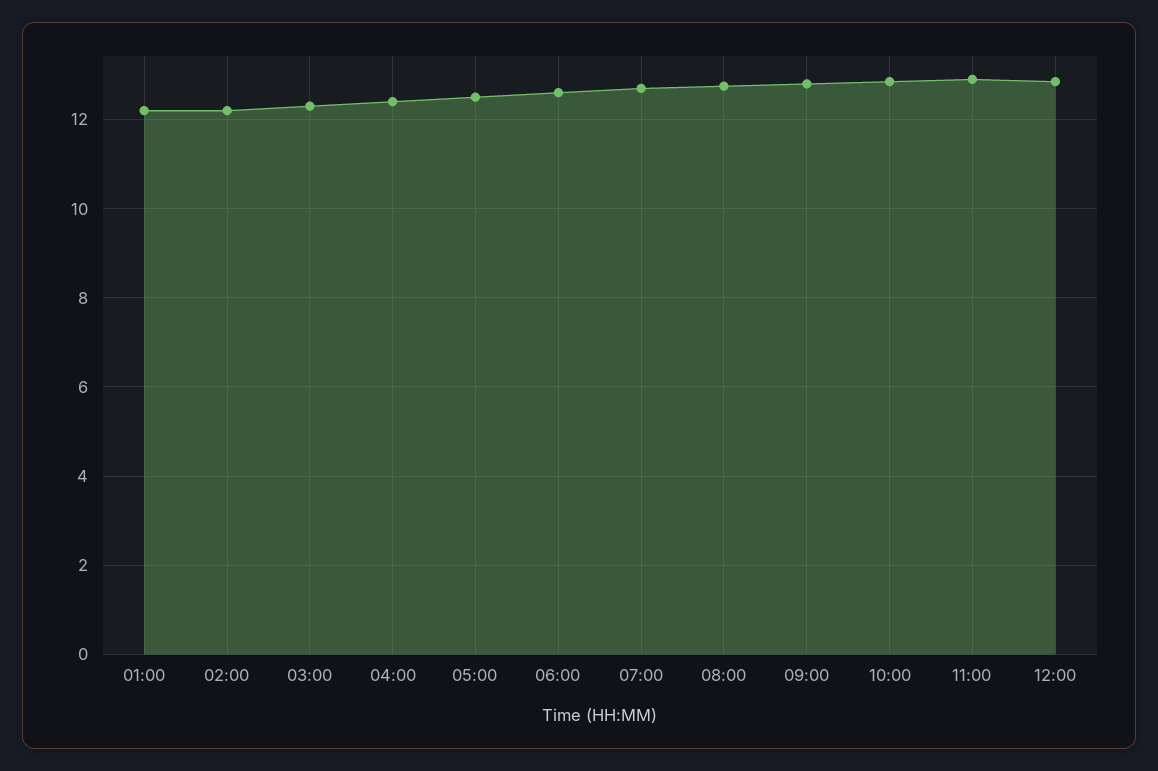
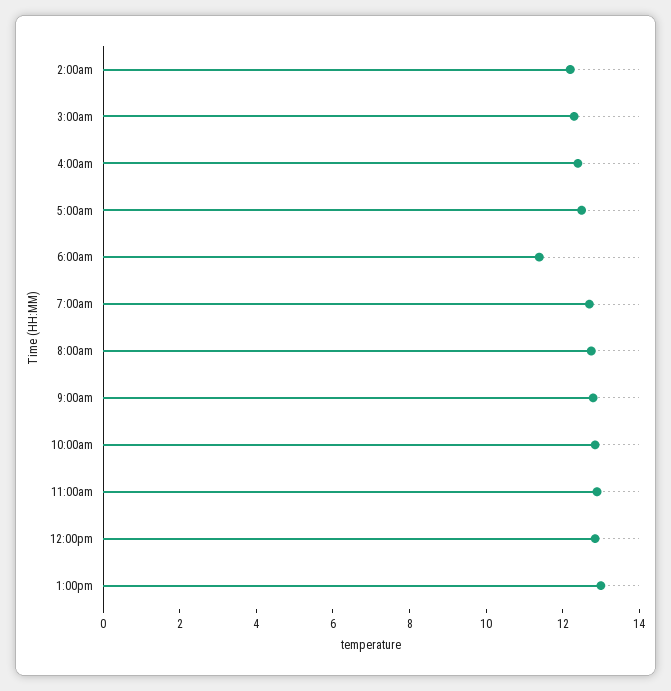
01:00: 12.2 -> none
06:00: 12.6 -> 11.5
1:00pm: none -> 13

